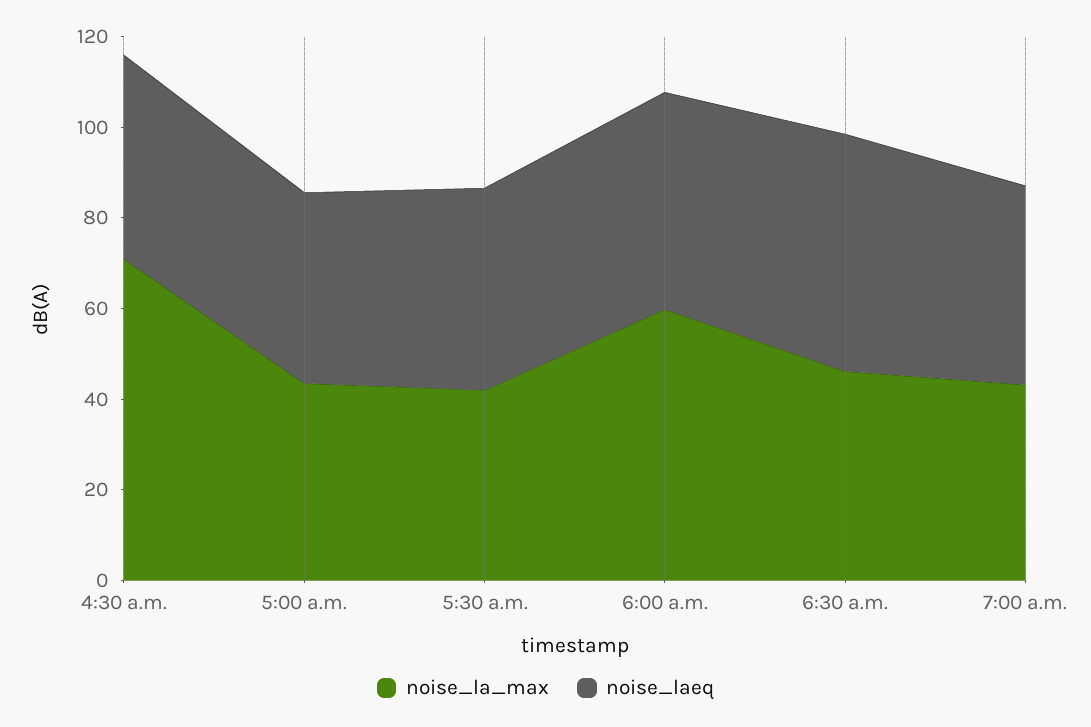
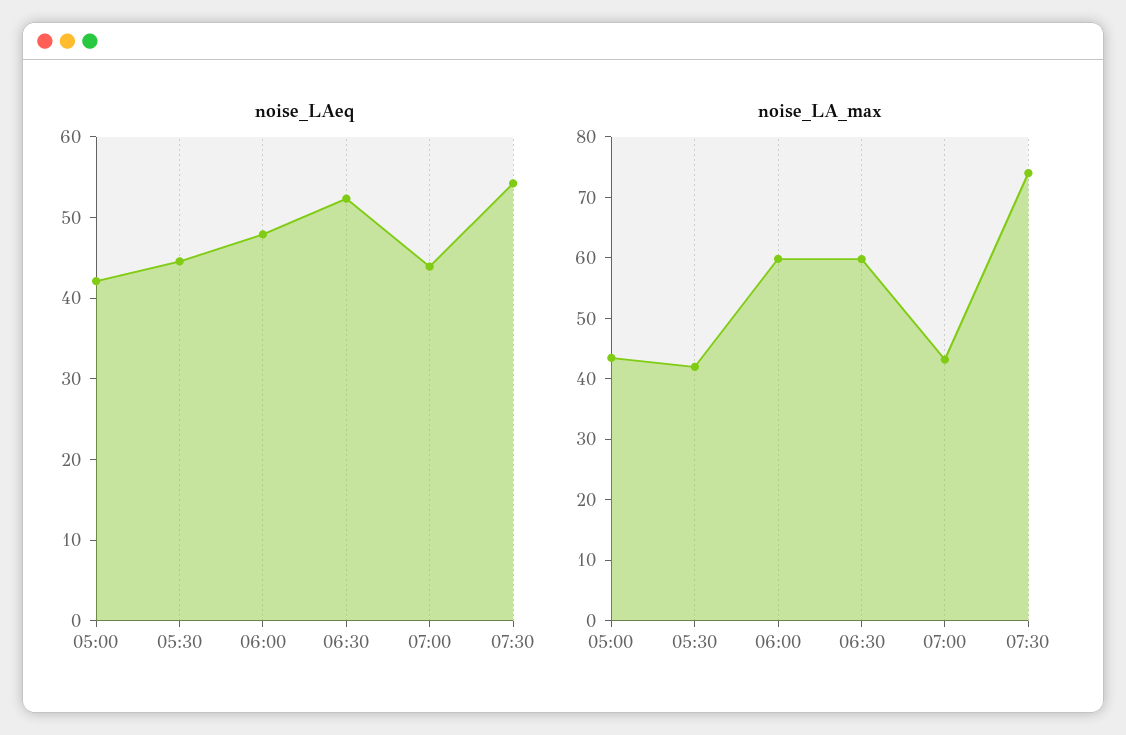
noise_la_max, 4:30 a.m.: 70 -> none
noise_laeq, 4:30 a.m.: 45 -> none
noise_la_max, 6:30 a.m.: 45 -> 60
noise_laeq, 07:30: none -> 54
noise_la_max, 07:30: none -> 74

